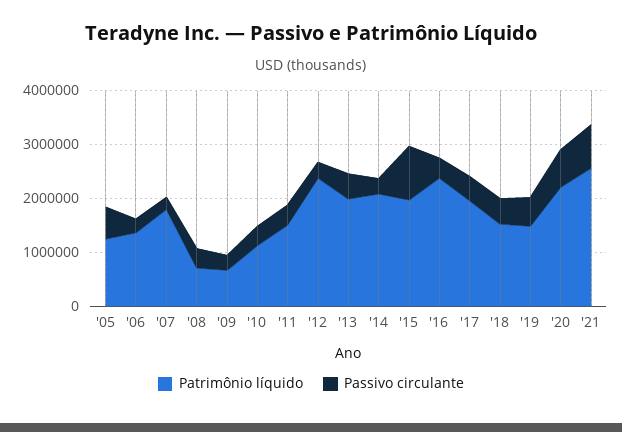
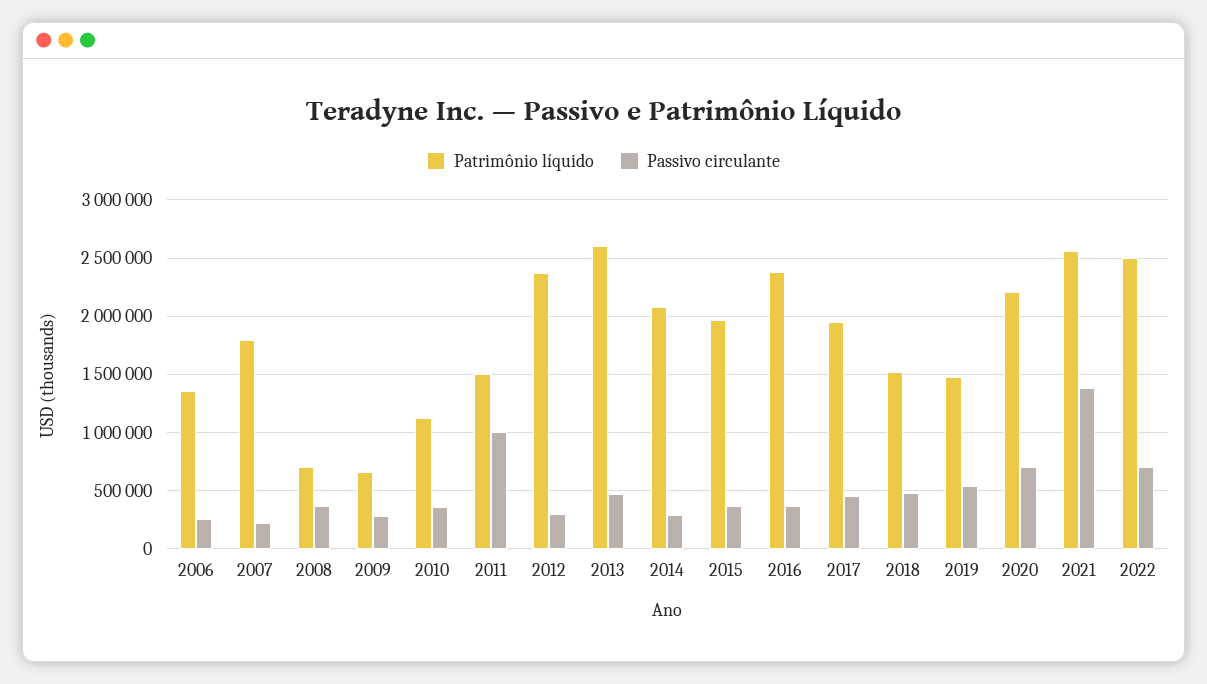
Patrimônio líquido, '05: 1200000 -> none
Passivo circulante, '05: 600000 -> none
Passivo circulante, '11: 400000 -> 1000000
Patrimônio líquido, '13: 2000000 -> 2600000
Passivo circulante, '15: 1000000 -> 400000
Passivo circulante, '21: 800000 -> 1400000
Patrimônio líquido, 2022: none -> 2500000
Passivo circulante, 2022: none -> 700000

